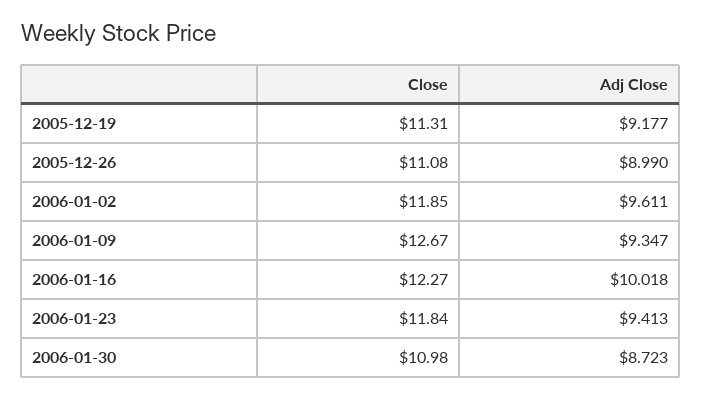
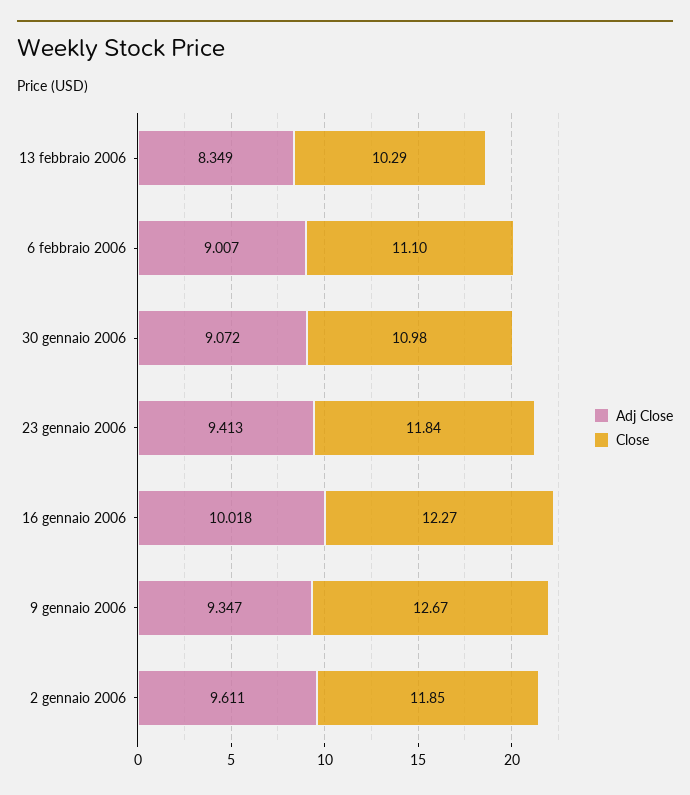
Close, 2005-12-19: 11.31 -> none
Adj Close, 2005-12-19: 9.177 -> none
Close, 2005-12-26: 11.08 -> none
Adj Close, 2005-12-26: 8.99 -> none
Adj Close, 2006-01-30: 8.723 -> 9.072
Adj Close, 13 febbraio 2006: none -> 8.349
Close, 13 febbraio 2006: none -> 10.29
Adj Close, 6 febbraio 2006: none -> 9.007
Close, 6 febbraio 2006: none -> 11.1

